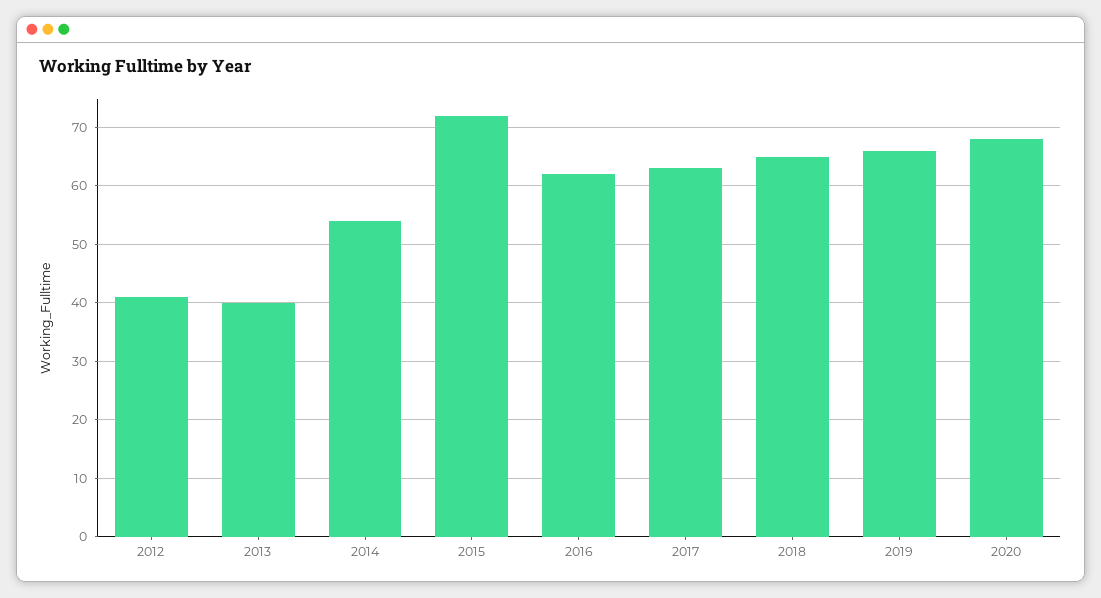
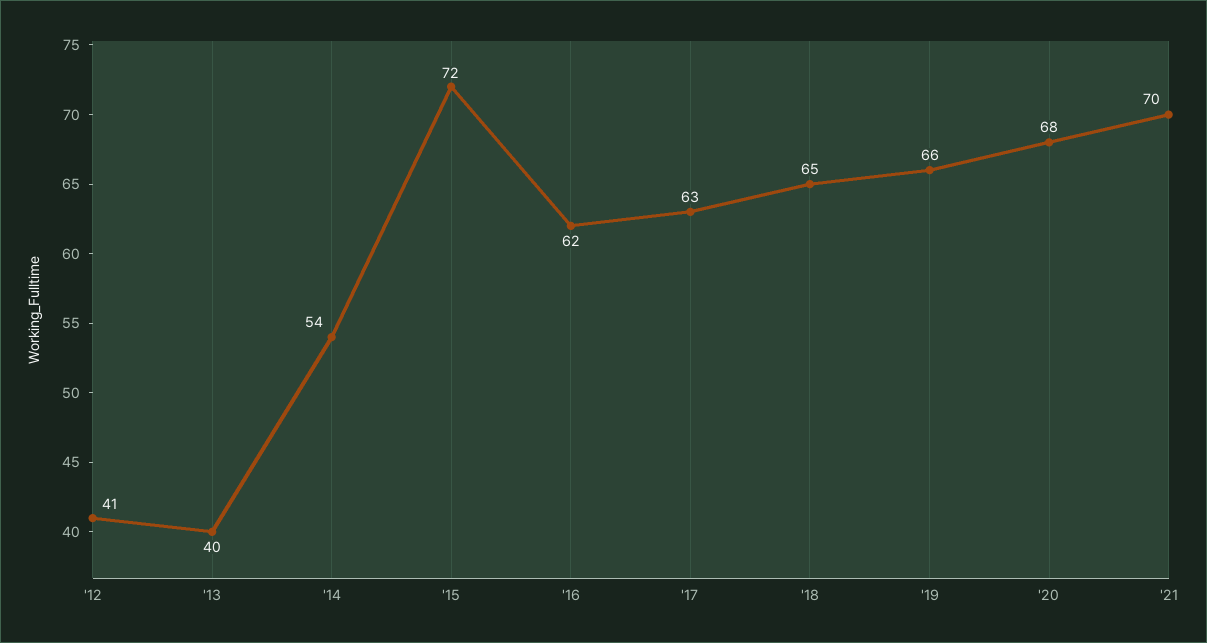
'21: none -> 70

